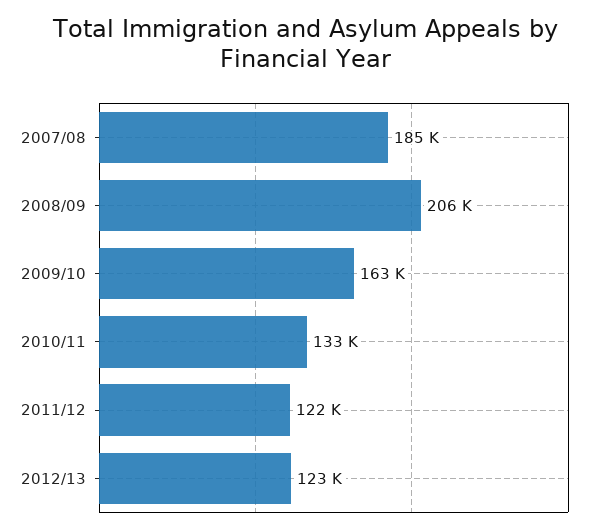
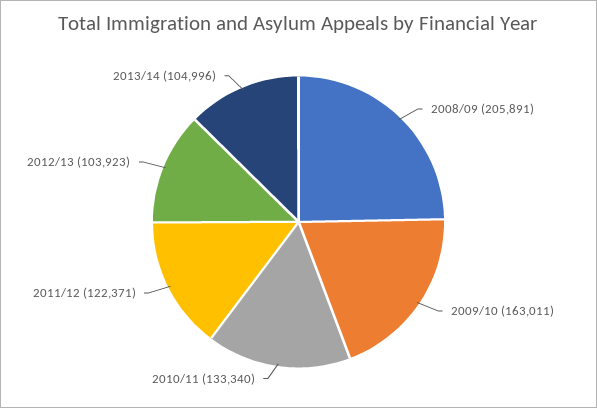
2007/08: 185000 -> none
2012/13: 123000 -> 103923
2013/14: none -> 104996

